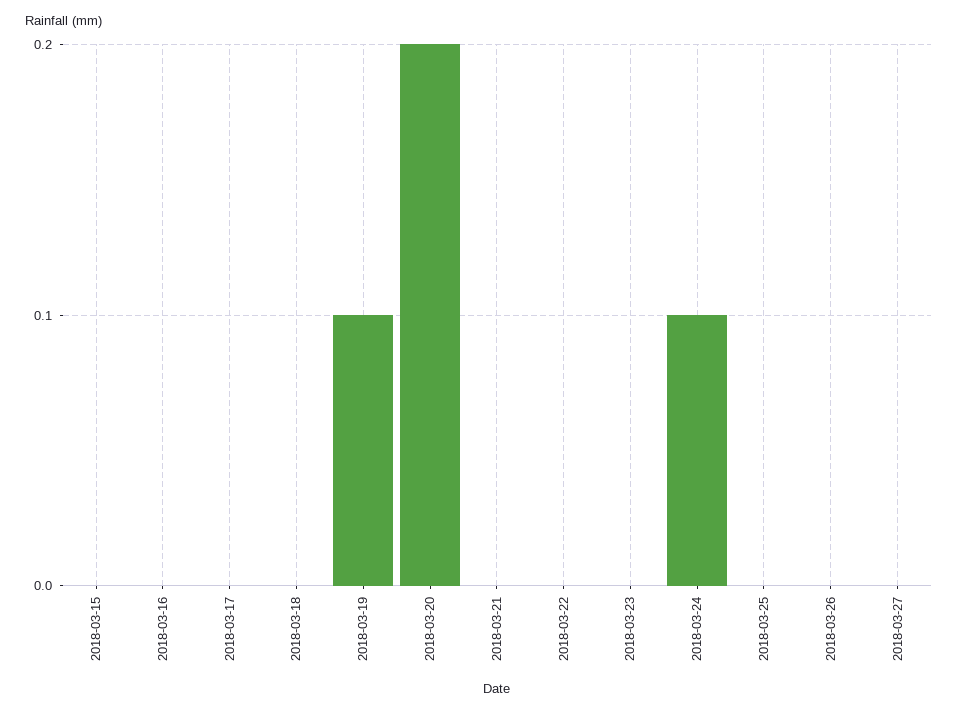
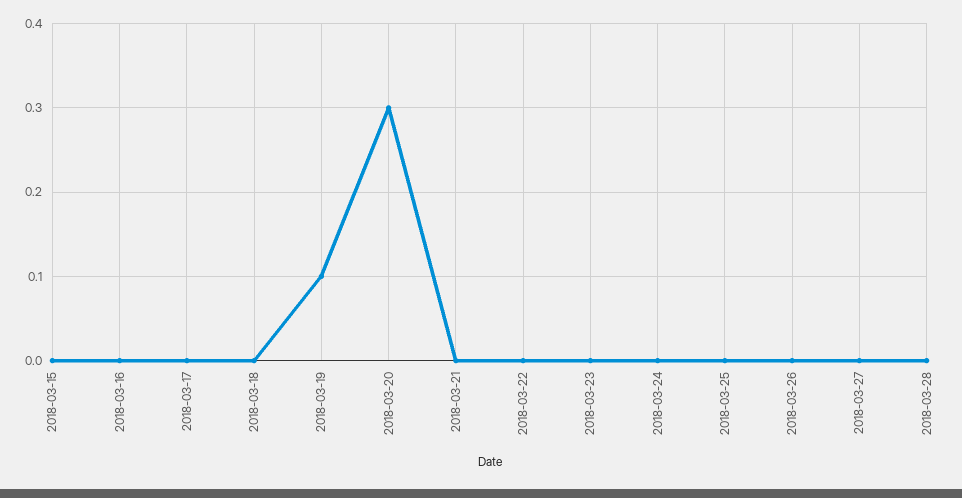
2018-03-20: 0.2 -> 0.3
2018-03-24: 0.1 -> 0
2018-03-28: none -> 0

